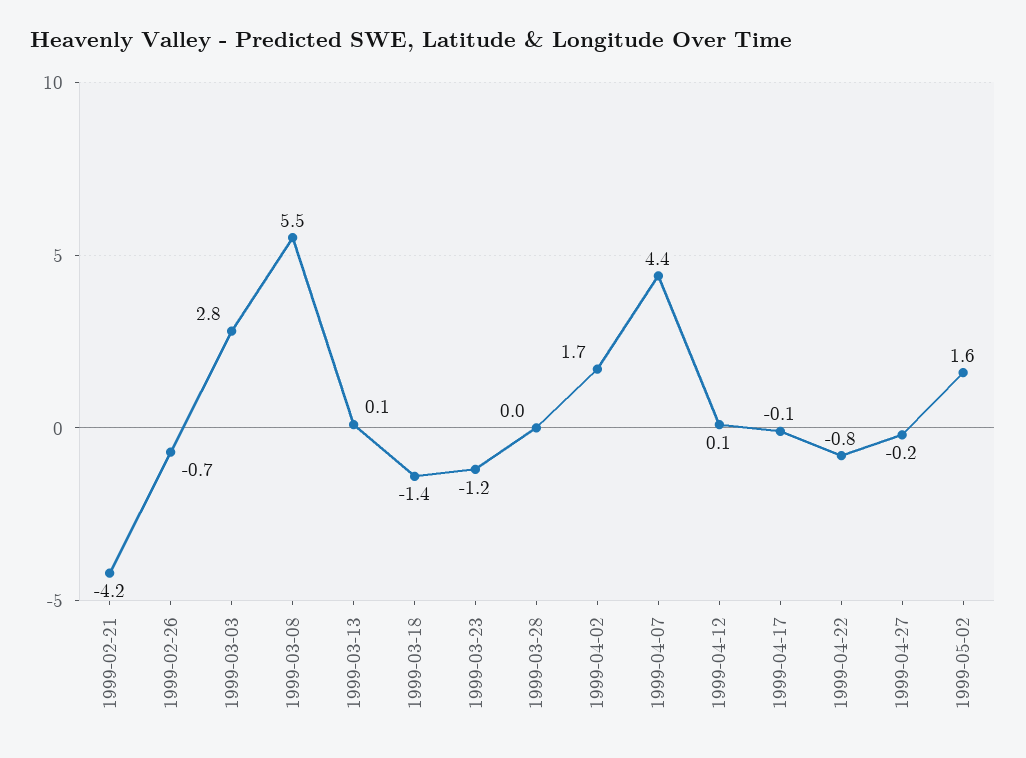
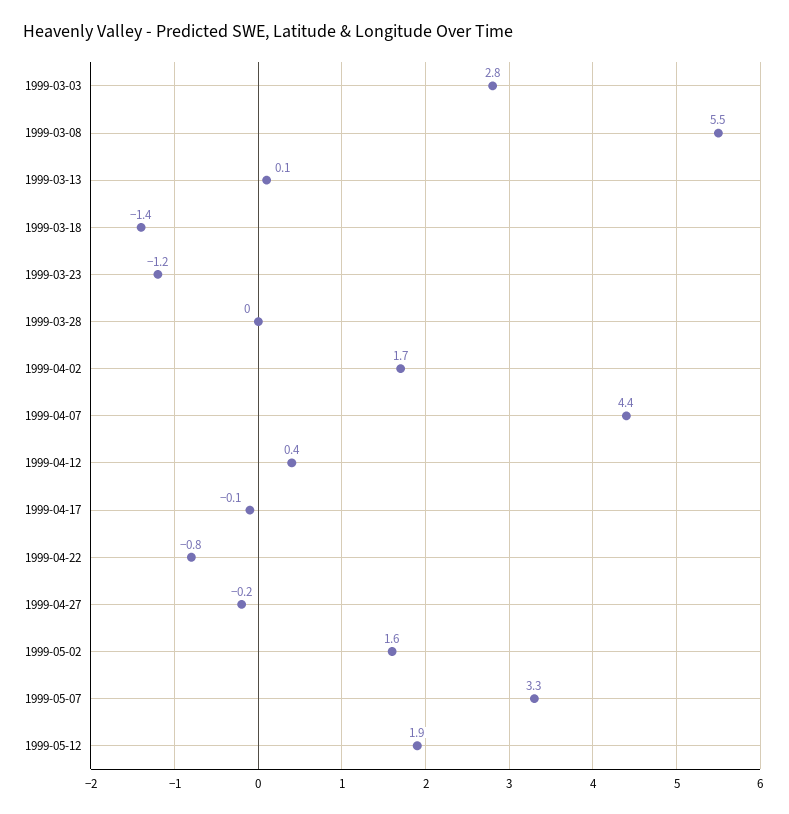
1999-02-21: -4.2 -> none
1999-02-26: -0.7 -> none
1999-04-12: 0.1 -> 0.4
1999-05-07: none -> 3.3
1999-05-12: none -> 1.9

